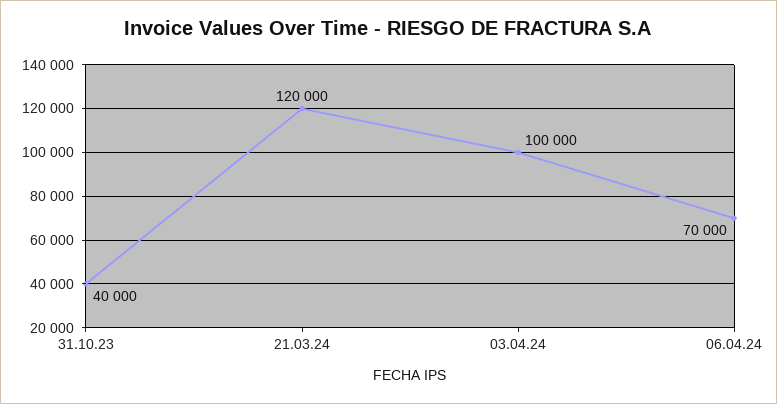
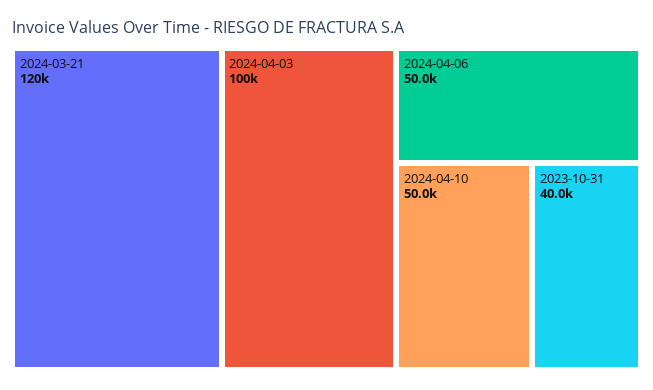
06.04.24: 70000 -> 50000
2024-04-10: none -> 50000

